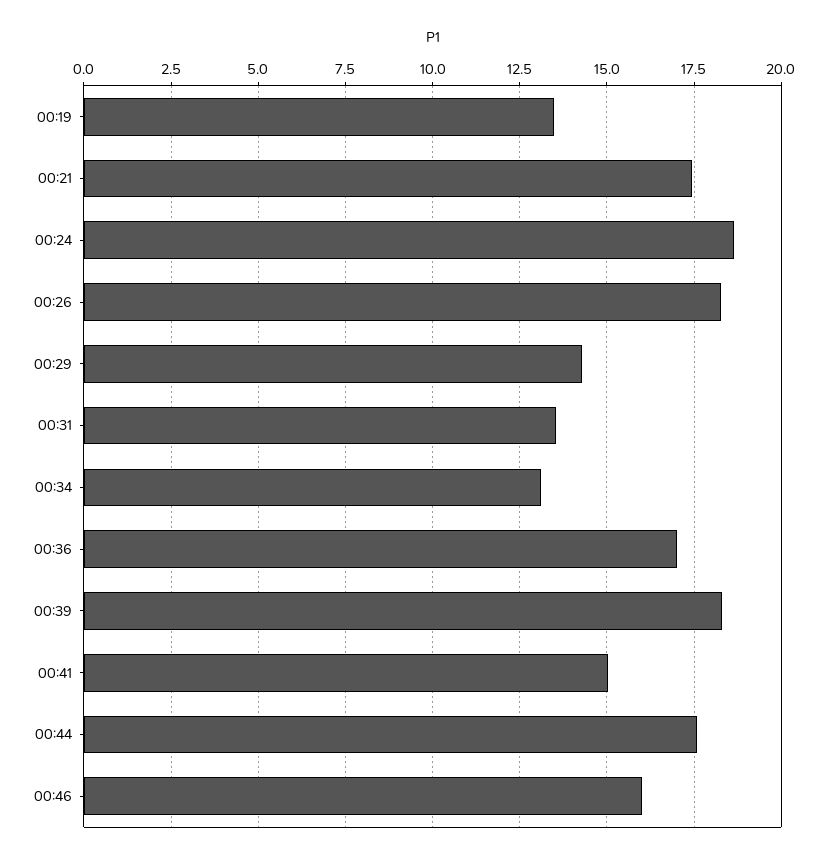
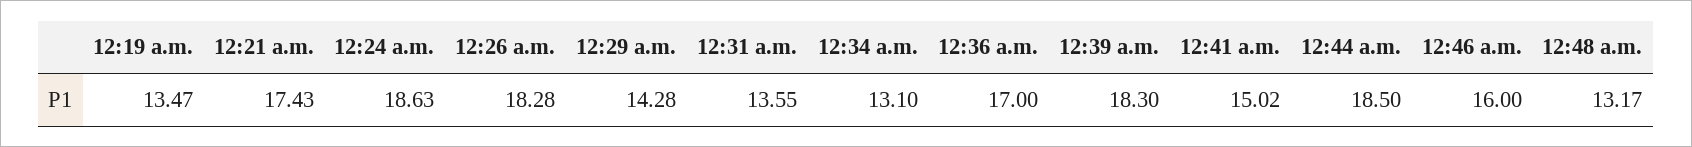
00:44: 17.5 -> 18.5
12:48 a.m.: none -> 13.17

